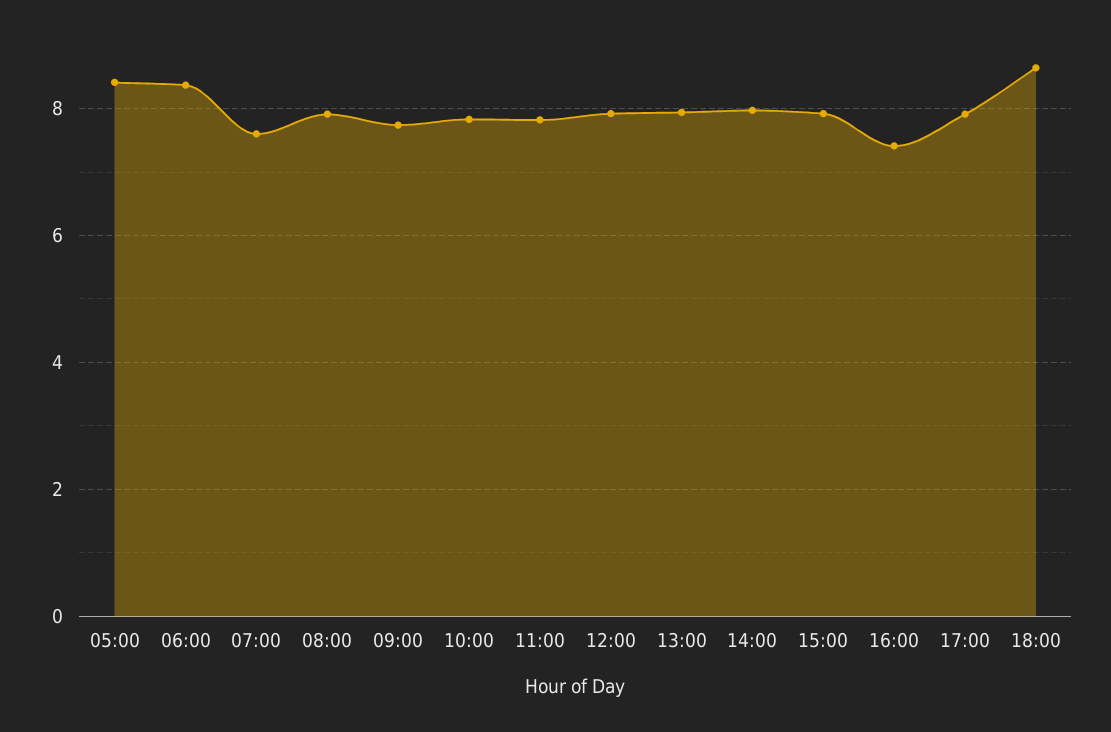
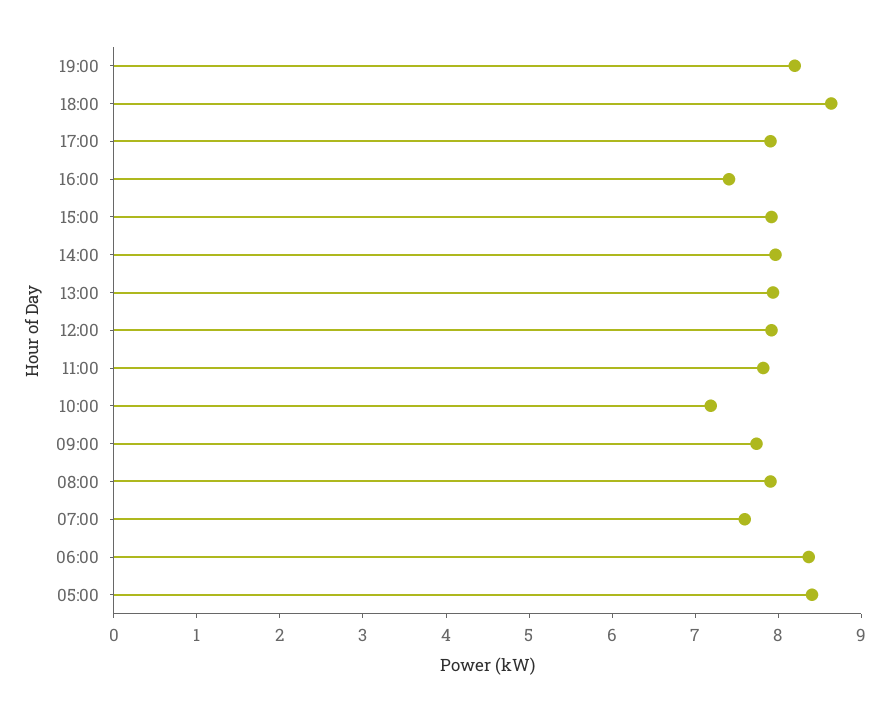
10:00: 7.8 -> 7.2
19:00: none -> 8.2

